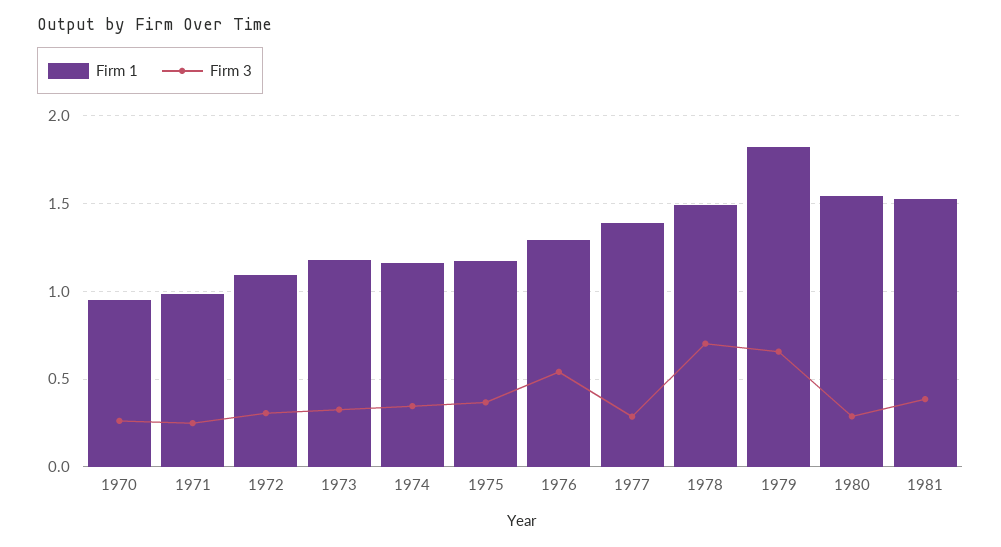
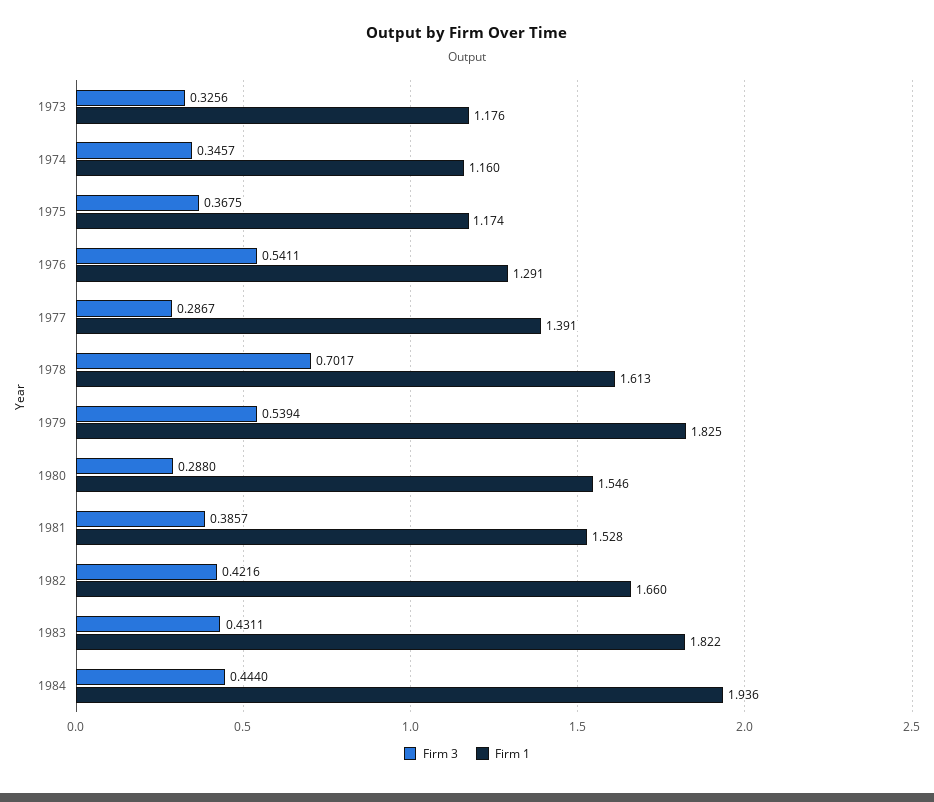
Firm 1, 1970: 0.95 -> none
Firm 3, 1970: 0.25 -> none
Firm 1, 1971: 1 -> none
Firm 3, 1971: 0.25 -> none
Firm 1, 1972: 1.1 -> none
Firm 3, 1972: 0.3 -> none
Firm 1, 1978: 1.5 -> 1.613
Firm 3, 1979: 0.65 -> 0.5394
Firm 3, 1982: none -> 0.4216
Firm 1, 1982: none -> 1.66
Firm 3, 1983: none -> 0.4311
Firm 1, 1983: none -> 1.822
Firm 3, 1984: none -> 0.444
Firm 1, 1984: none -> 1.936

